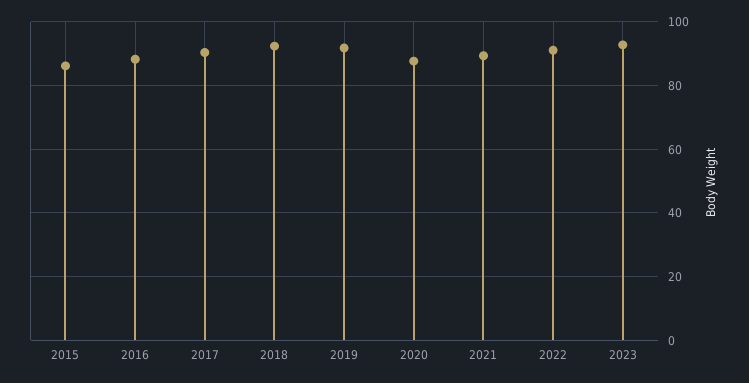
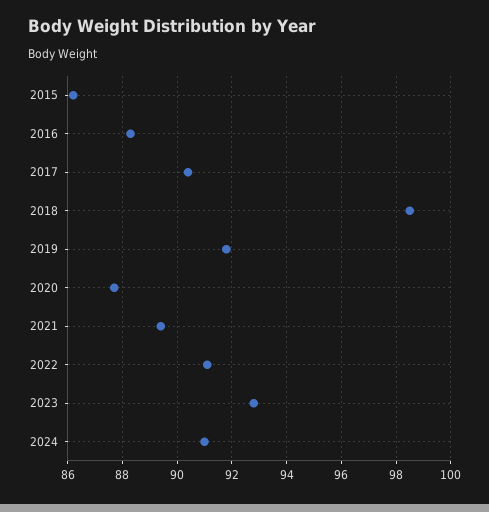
2018: 92 -> 98.5
2024: none -> 91

